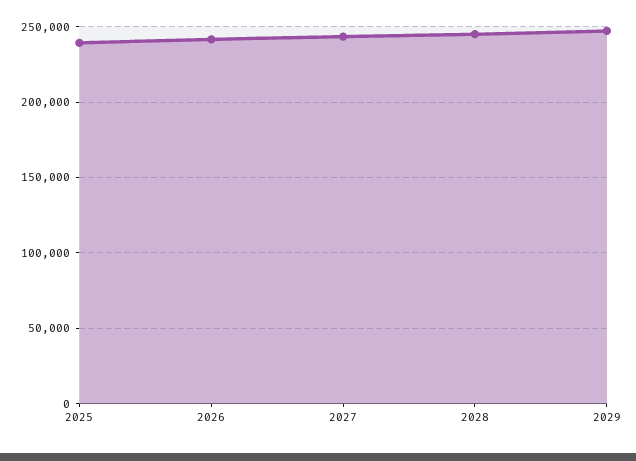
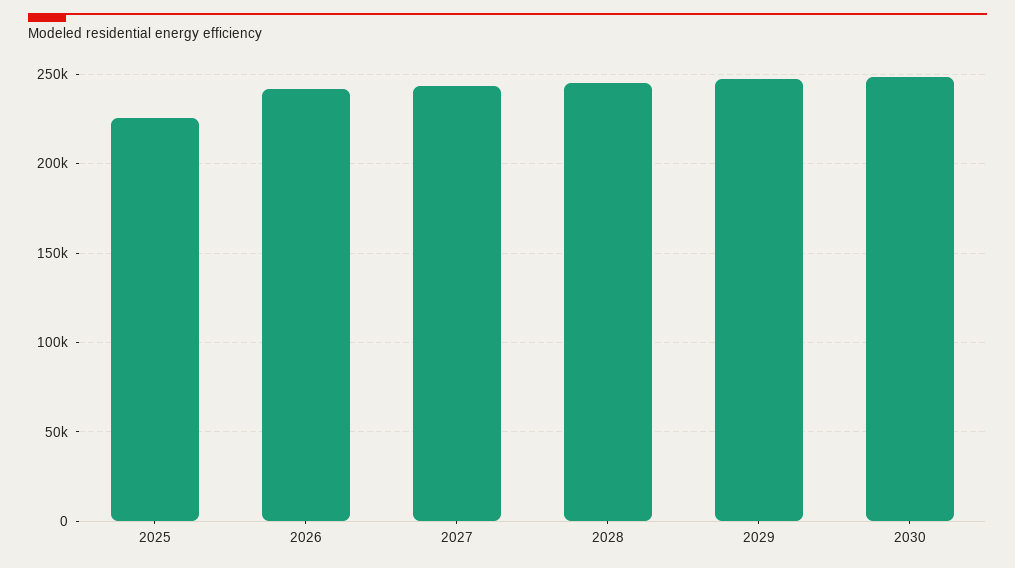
2025: 240000 -> 225000
2030: none -> 250000

